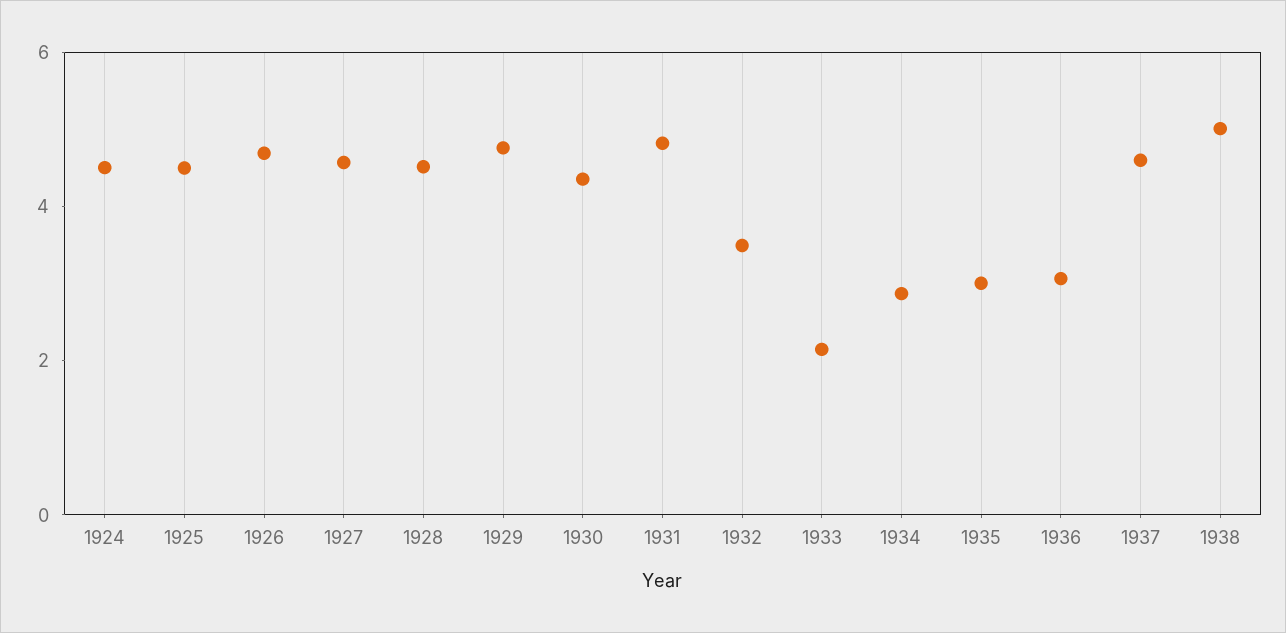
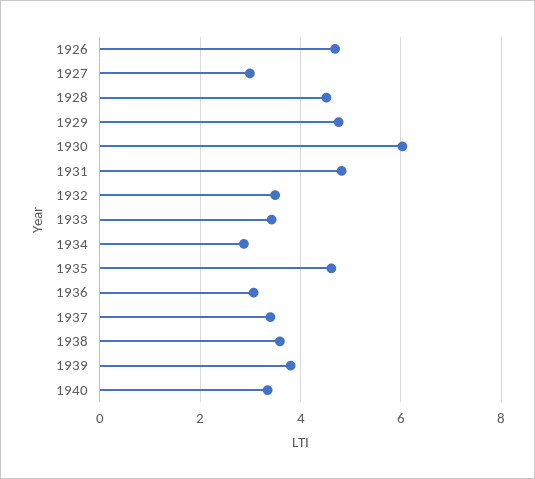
1924: 4.5 -> none
1925: 4.5 -> none
1927: 4.5 -> 3
1930: 4.5 -> 6
1933: 2 -> 3.4
1935: 3 -> 4.6
1937: 4.5 -> 3.4
1938: 5 -> 3.6
1939: none -> 3.8
1940: none -> 3.4

